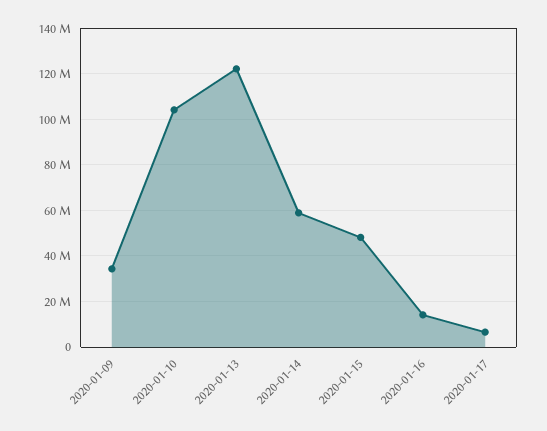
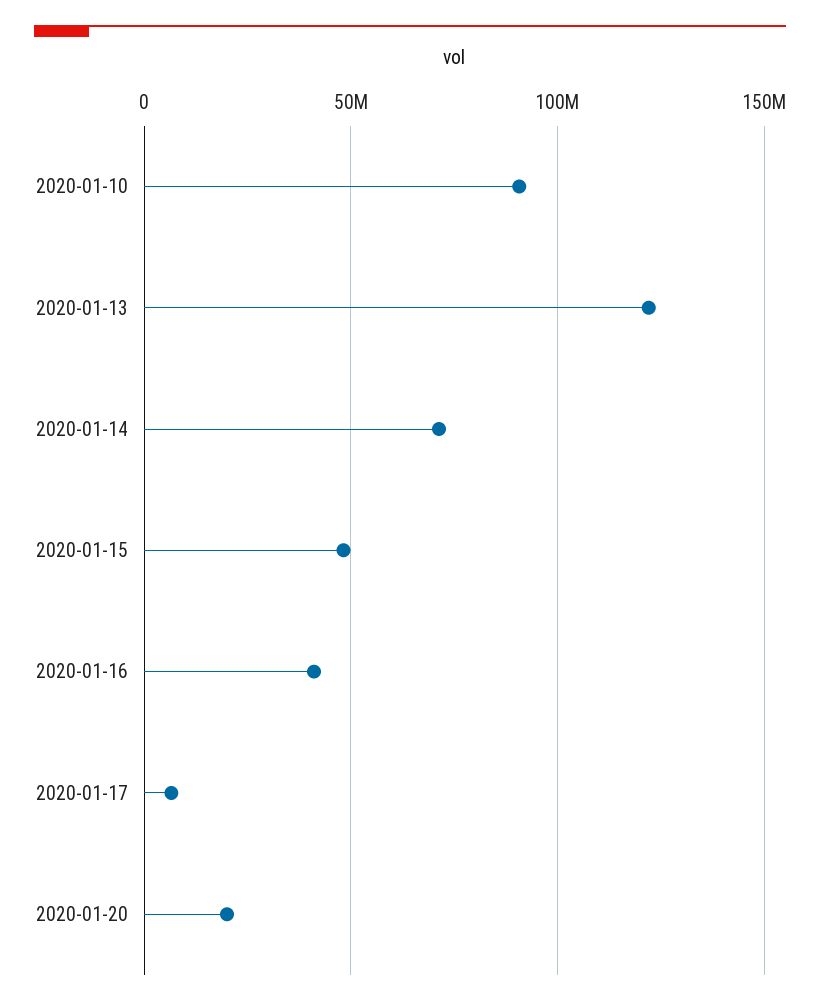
2020-01-09: 35000000 -> none
2020-01-10: 105000000 -> 90000000
2020-01-14: 60000000 -> 70000000
2020-01-16: 15000000 -> 40000000
2020-01-20: none -> 20000000

